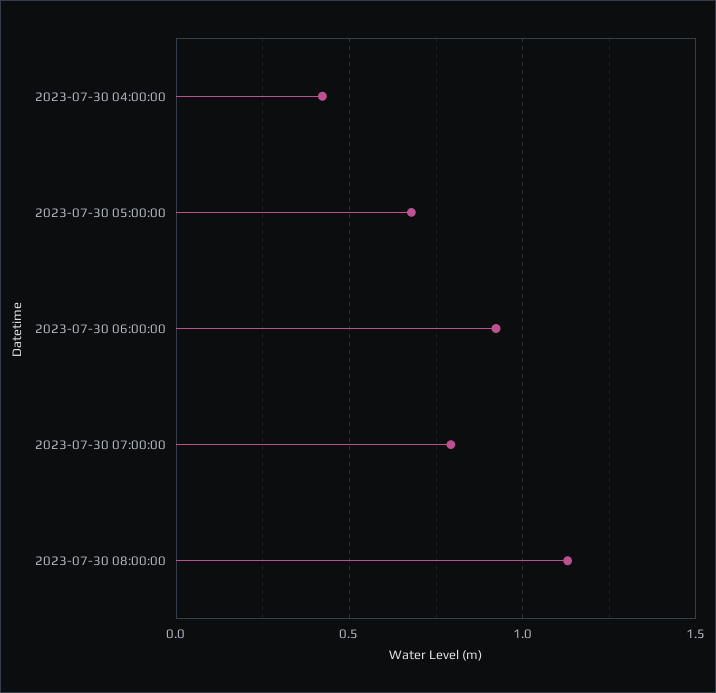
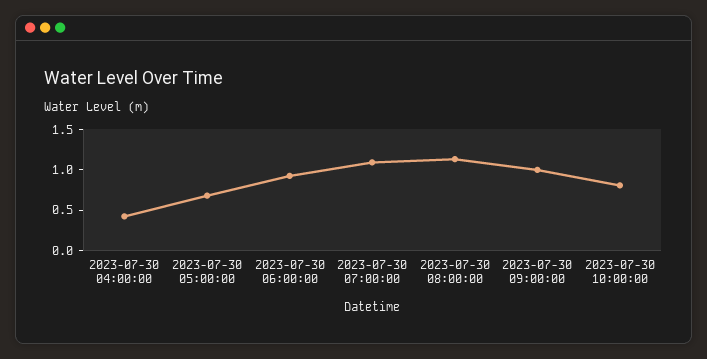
2023-07-30 07:00:00: 0.8 -> 1.1
2023-07-30 09:00:00: none -> 1
2023-07-30 10:00:00: none -> 0.8

